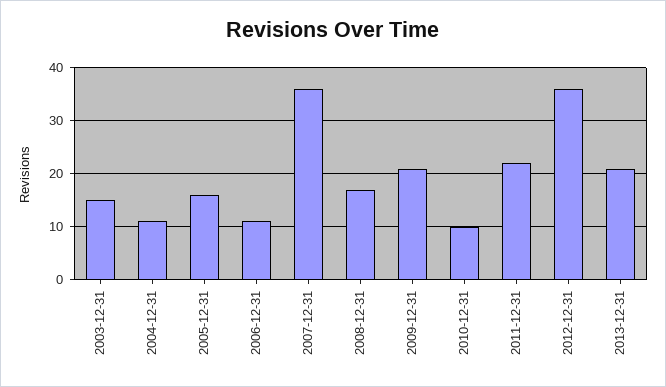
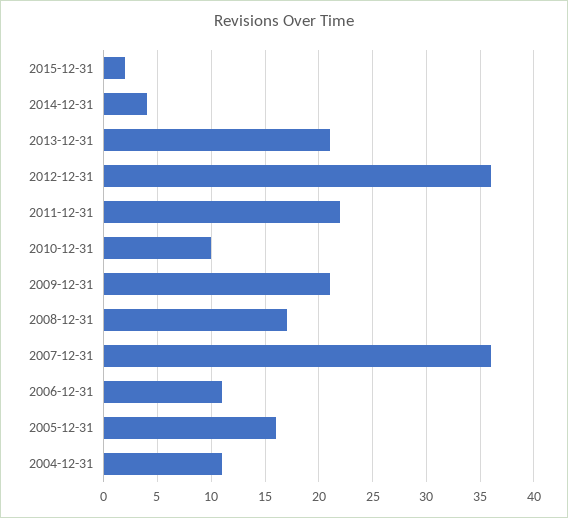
2003-12-31: 15 -> none
2015-12-31: none -> 2
2014-12-31: none -> 4

